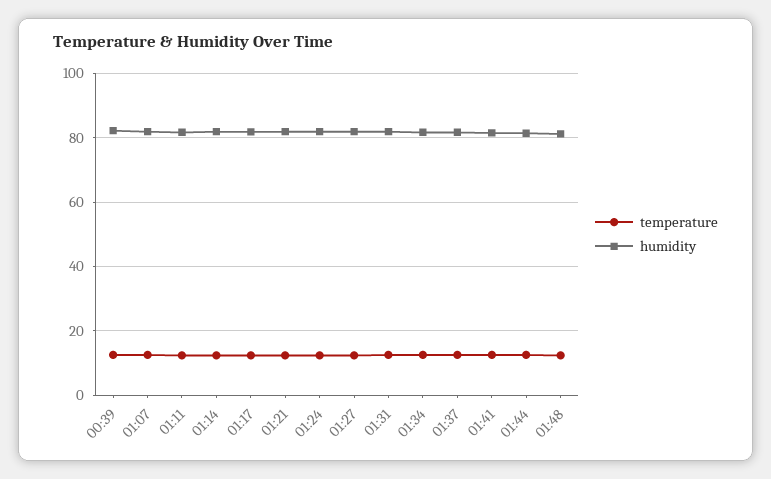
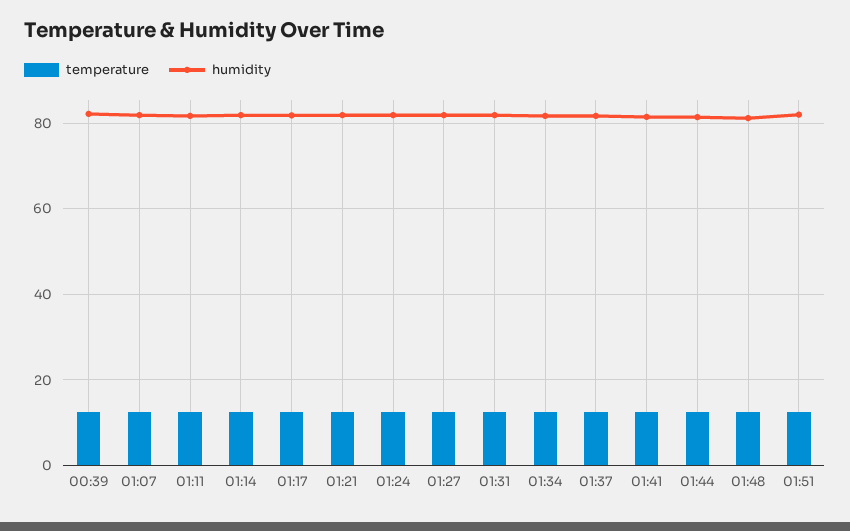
temperature, 01:51: none -> 12
humidity, 01:51: none -> 82

